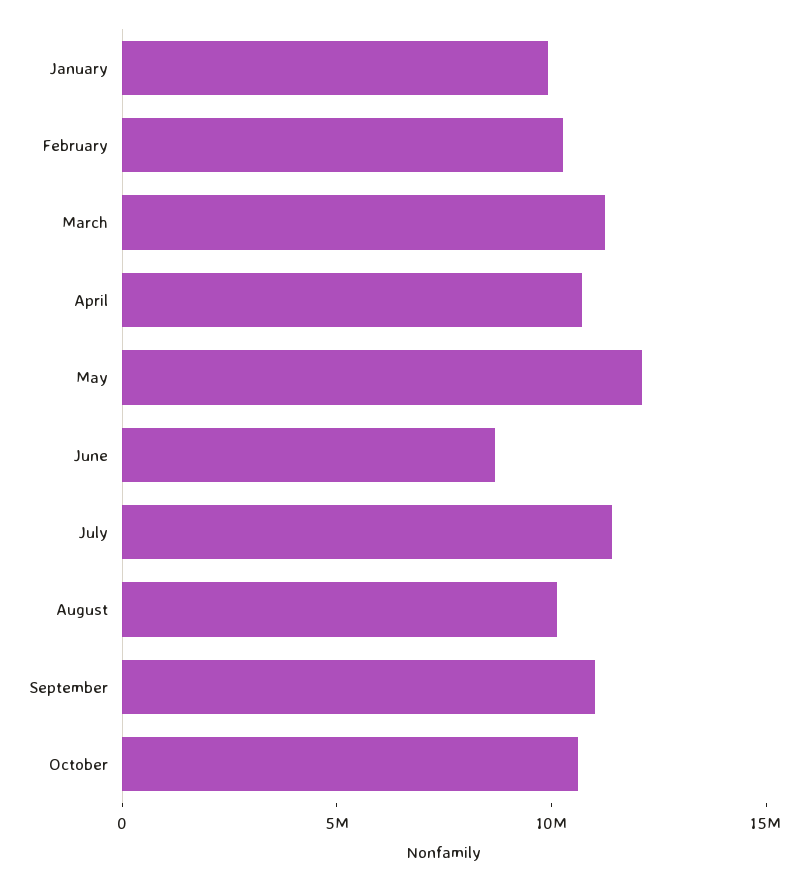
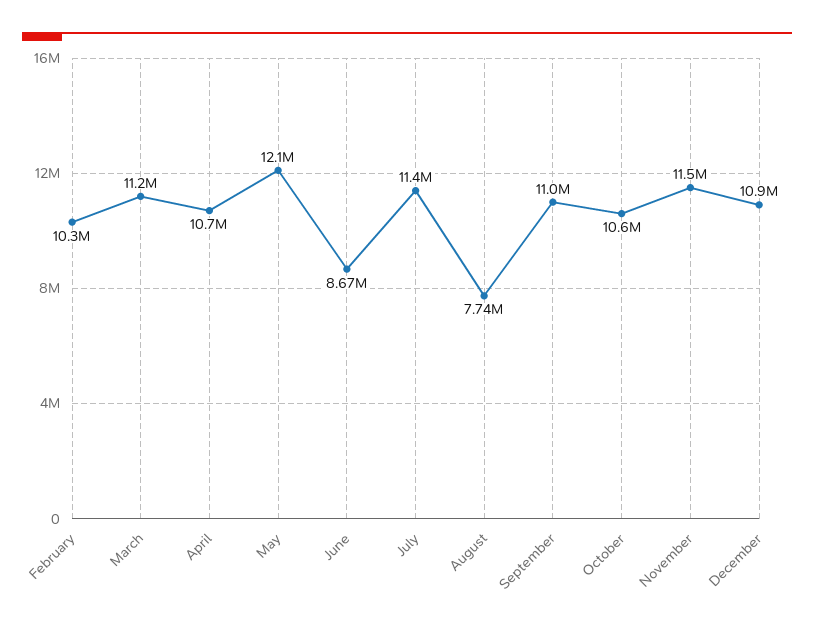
January: 10000000 -> none
August: 10000000 -> 7740000
November: none -> 11500000
December: none -> 10900000

